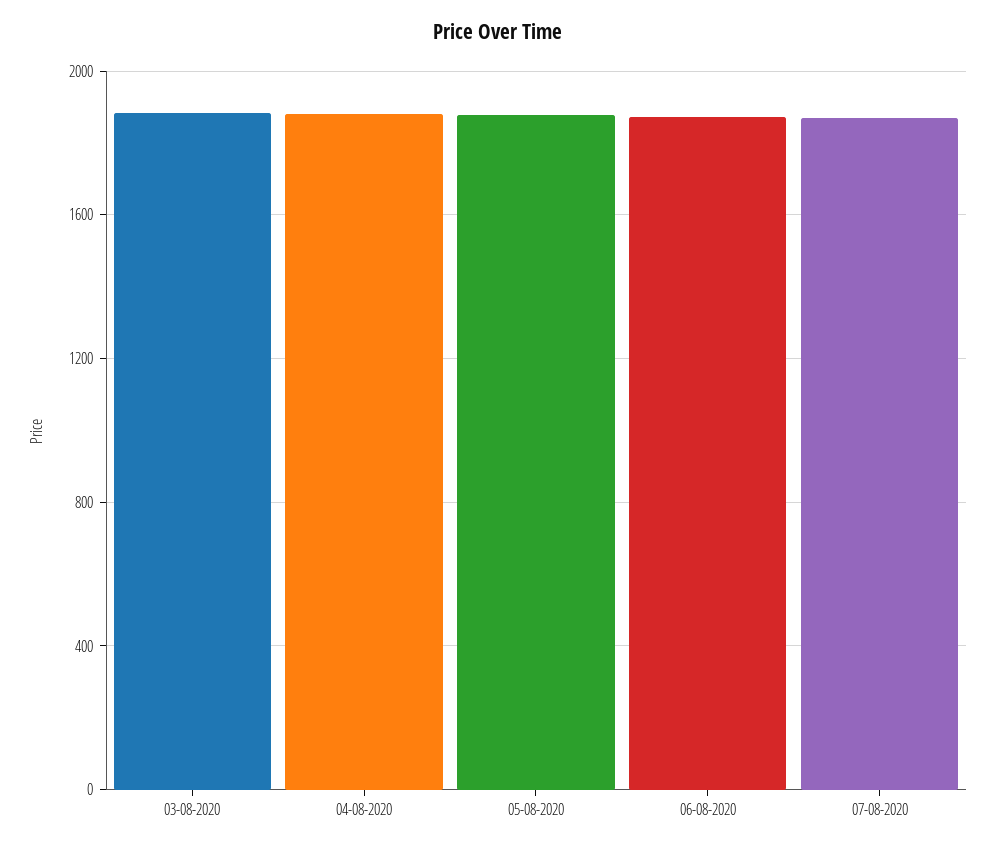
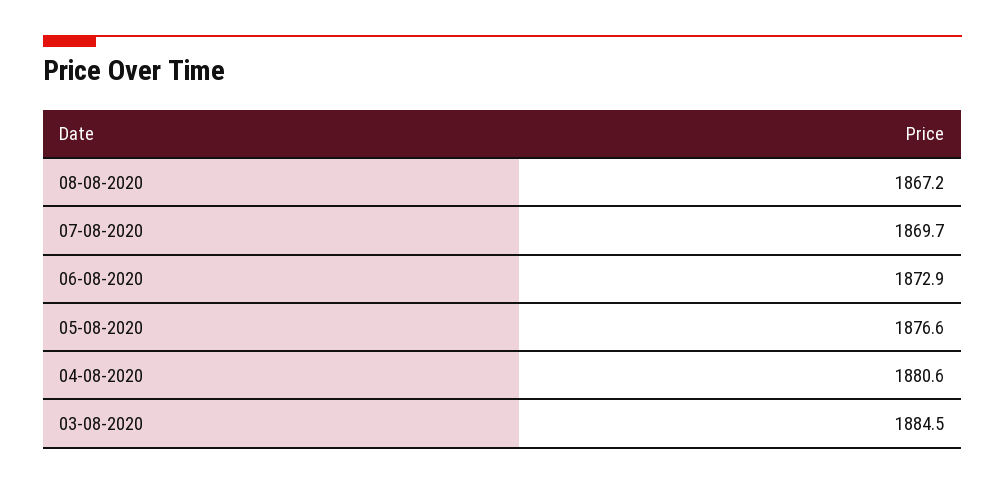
08-08-2020: none -> 1867.2

